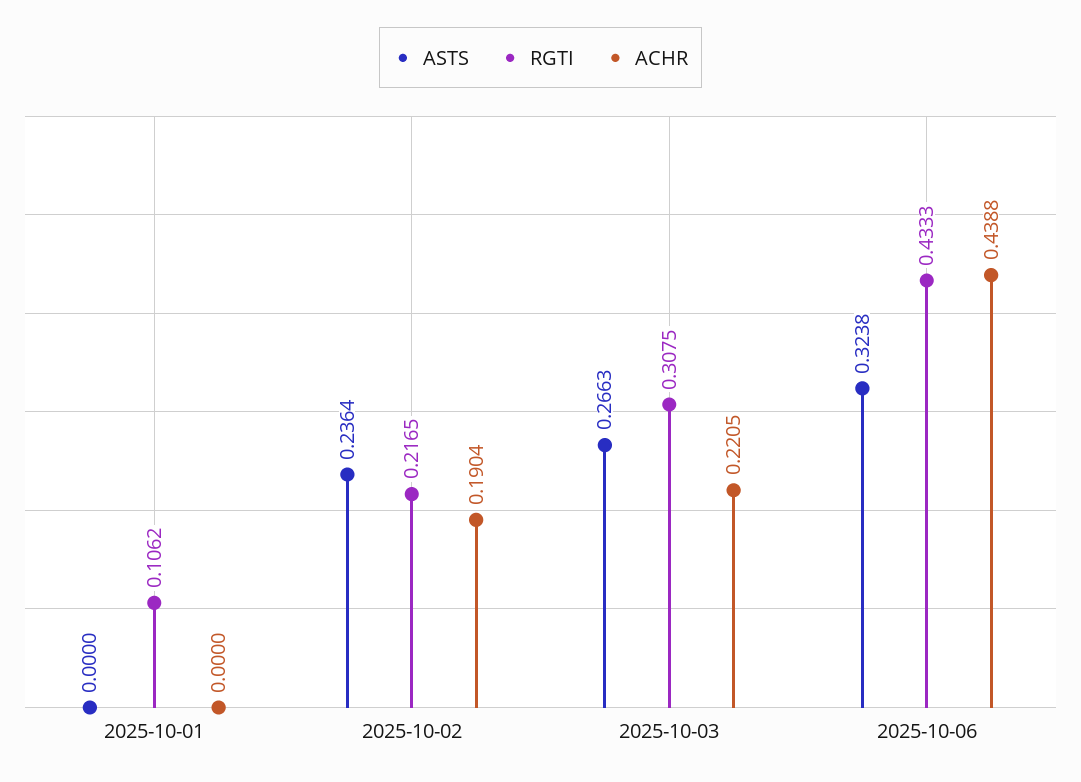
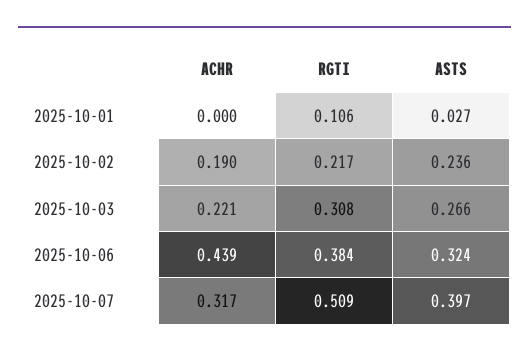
ASTS, 2025-10-01: 0 -> 0.027
RGTI, 2025-10-06: 0.4333 -> 0.384
ACHR, 2025-10-07: none -> 0.317
RGTI, 2025-10-07: none -> 0.509
ASTS, 2025-10-07: none -> 0.397

